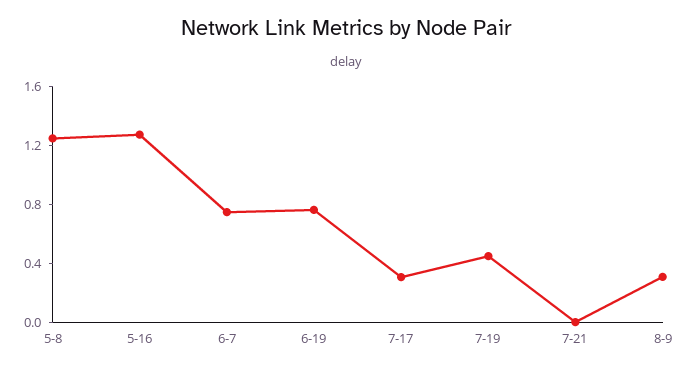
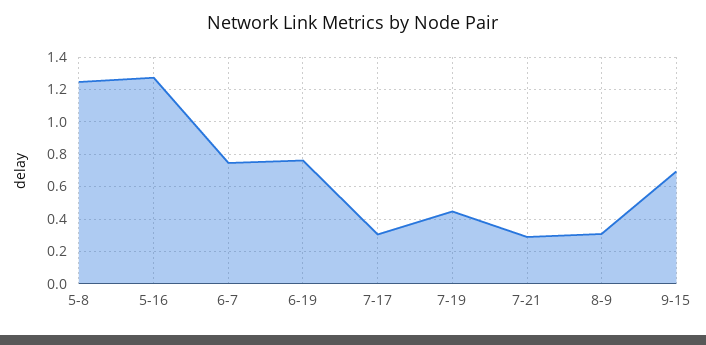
7-21: 0 -> 0.3
9-15: none -> 0.7

